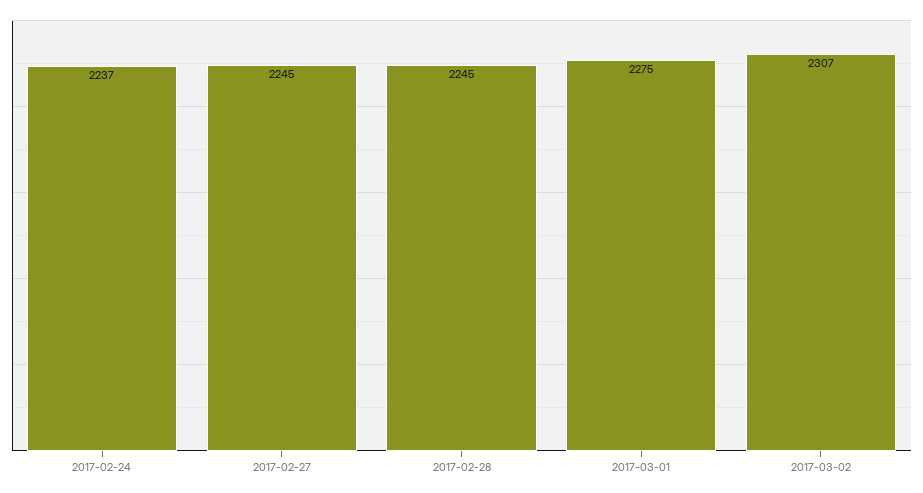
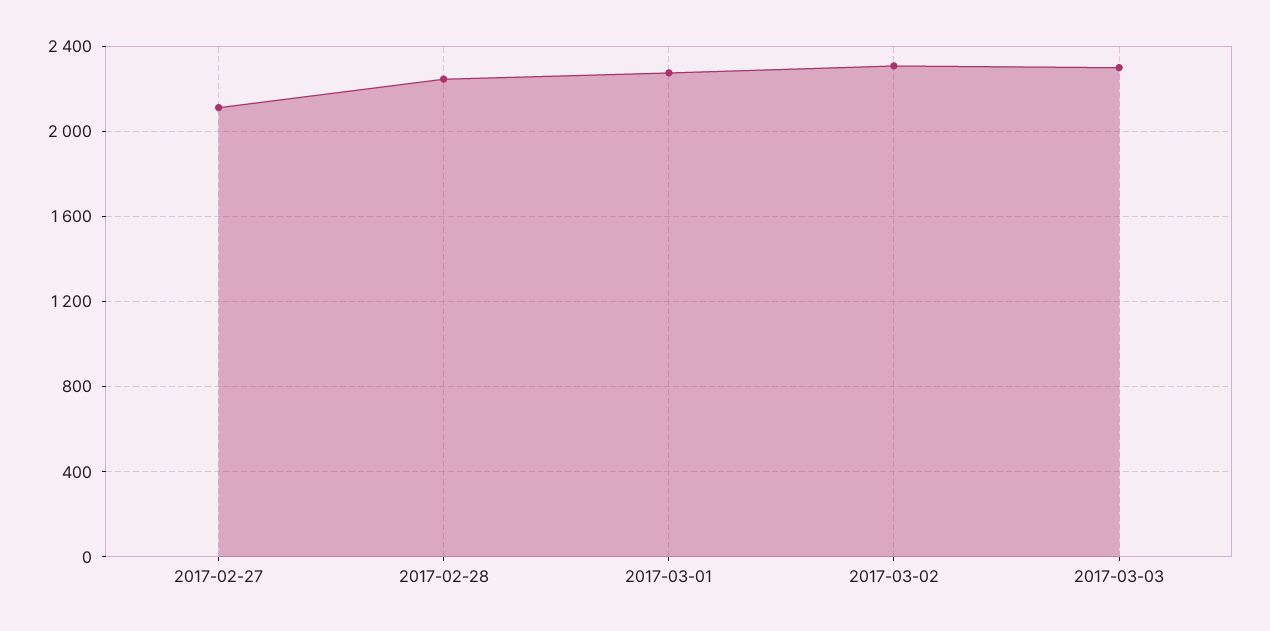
2017-02-24: 2237 -> none
2017-02-27: 2245 -> 2100
2017-03-03: none -> 2300

